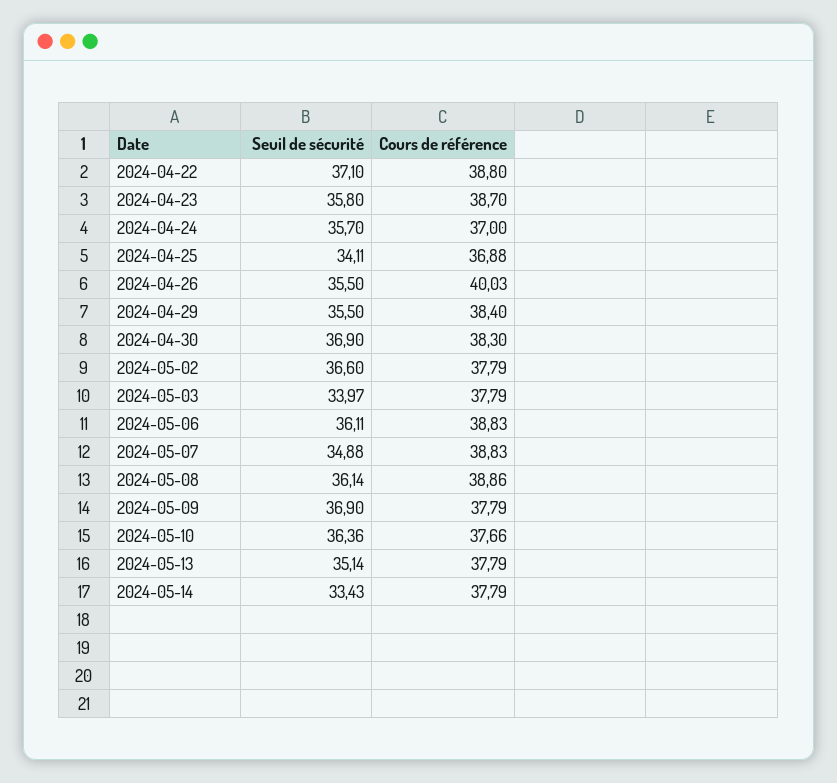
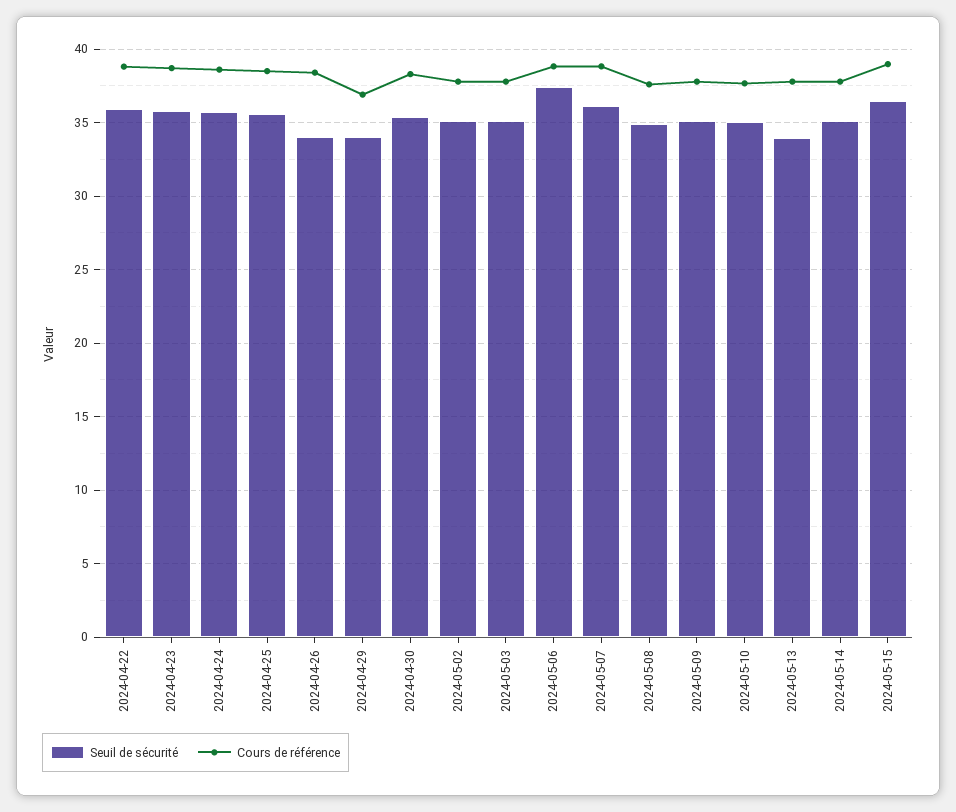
Seuil de sécurité, 2024-04-22: 37.1 -> 36
Cours de référence, 2024-04-24: 37 -> 38.5
Seuil de sécurité, 2024-04-25: 34.11 -> 35.5
Cours de référence, 2024-04-25: 36.88 -> 38.5
Seuil de sécurité, 2024-04-26: 35.5 -> 34
Cours de référence, 2024-04-26: 40.03 -> 38.5
Seuil de sécurité, 2024-04-29: 35.5 -> 34
Cours de référence, 2024-04-29: 38.4 -> 37
Seuil de sécurité, 2024-04-30: 36.9 -> 35.5
Seuil de sécurité, 2024-05-02: 36.6 -> 35
Seuil de sécurité, 2024-05-03: 33.97 -> 35
Seuil de sécurité, 2024-05-06: 36.11 -> 37.5
Seuil de sécurité, 2024-05-07: 34.88 -> 36
Seuil de sécurité, 2024-05-08: 36.14 -> 35
Cours de référence, 2024-05-08: 38.86 -> 37.5
Seuil de sécurité, 2024-05-09: 36.9 -> 35
Seuil de sécurité, 2024-05-10: 36.36 -> 35
Seuil de sécurité, 2024-05-13: 35.14 -> 34
Seuil de sécurité, 2024-05-14: 33.43 -> 35
Seuil de sécurité, 2024-05-15: none -> 36.5
Cours de référence, 2024-05-15: none -> 39

